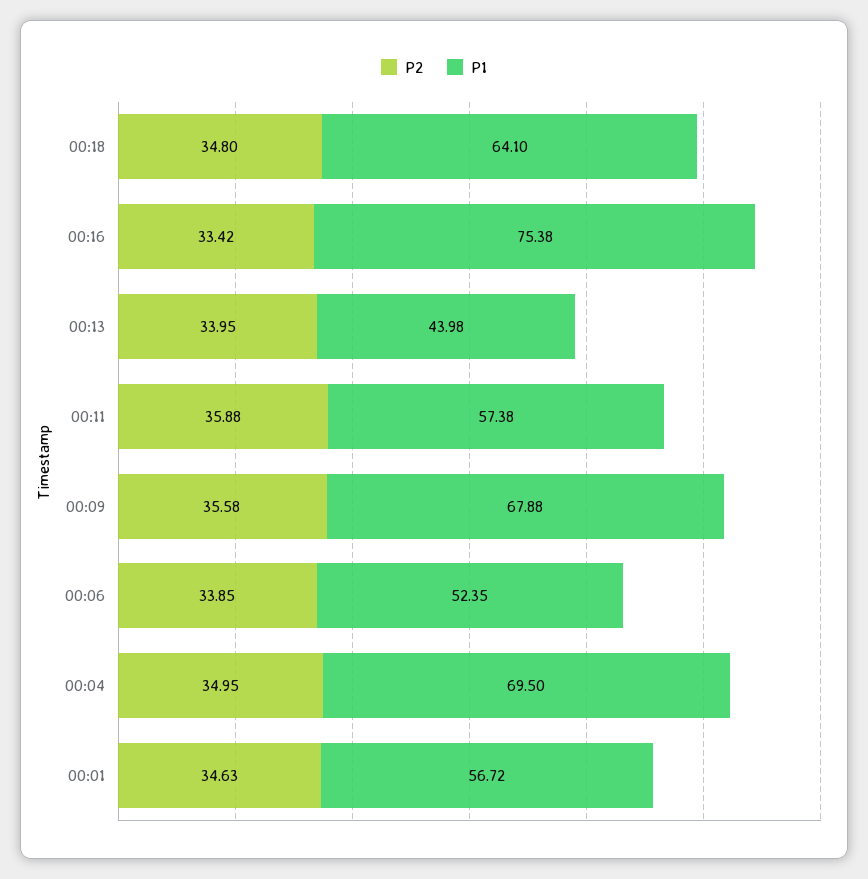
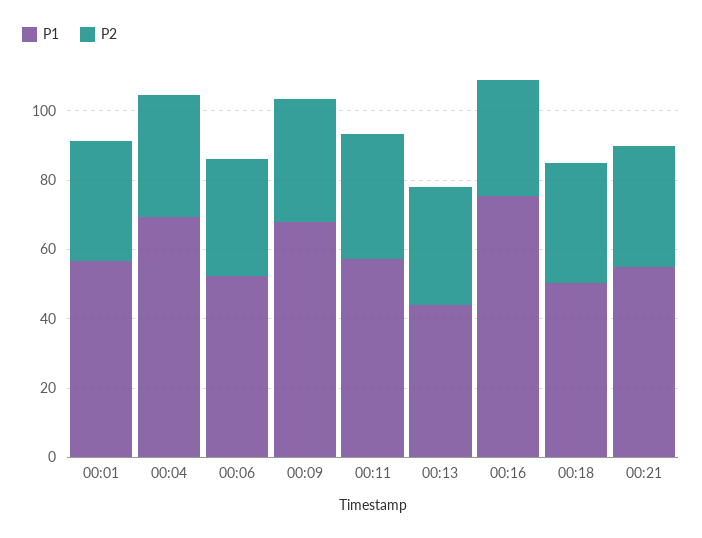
P1, 00:18: 64.1 -> 50
P1, 00:21: none -> 55
P2, 00:21: none -> 35

